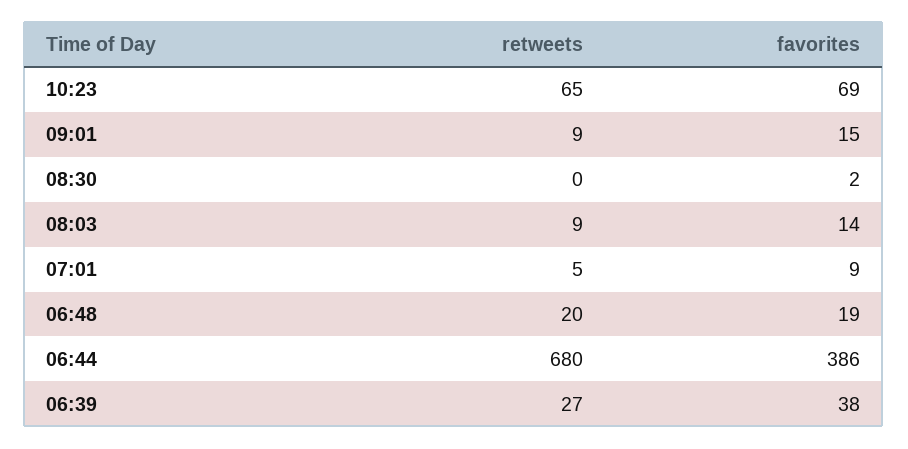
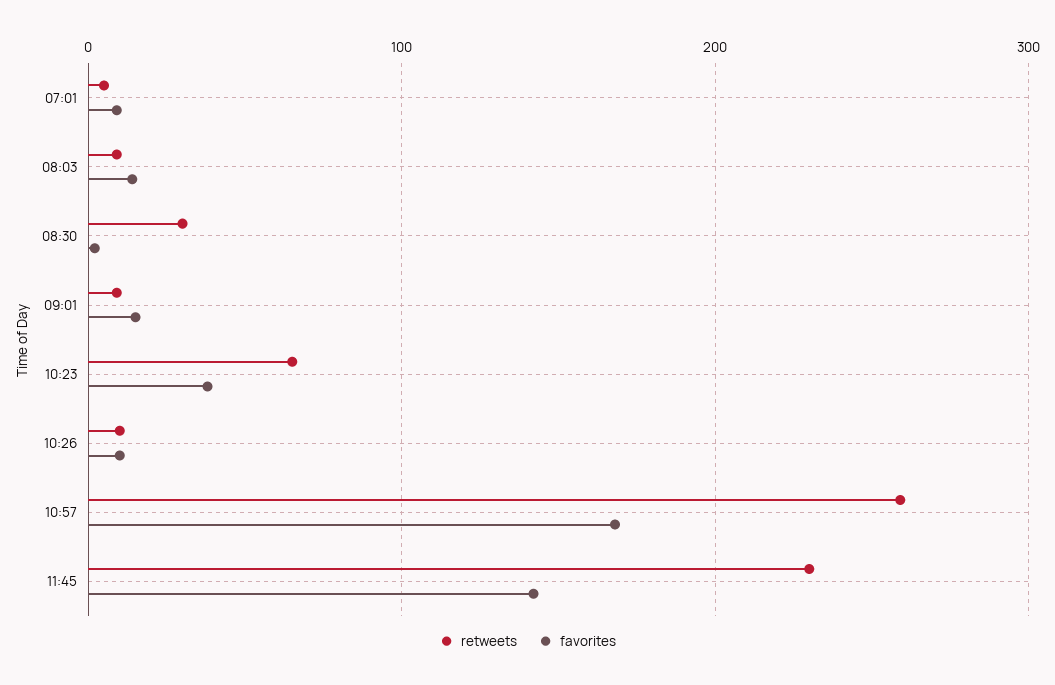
favorites, 10:23: 69 -> 40
retweets, 08:30: 0 -> 30
retweets, 06:48: 20 -> none
favorites, 06:48: 19 -> none
retweets, 06:44: 680 -> none
favorites, 06:44: 386 -> none
retweets, 06:39: 27 -> none
favorites, 06:39: 38 -> none
retweets, 10:26: none -> 10
favorites, 10:26: none -> 10
retweets, 10:57: none -> 260
favorites, 10:57: none -> 170
retweets, 11:45: none -> 230
favorites, 11:45: none -> 140

